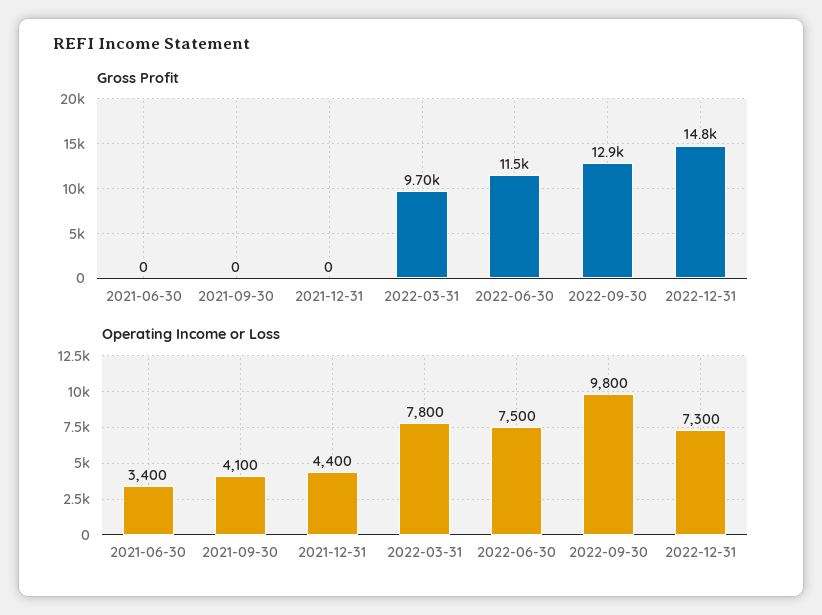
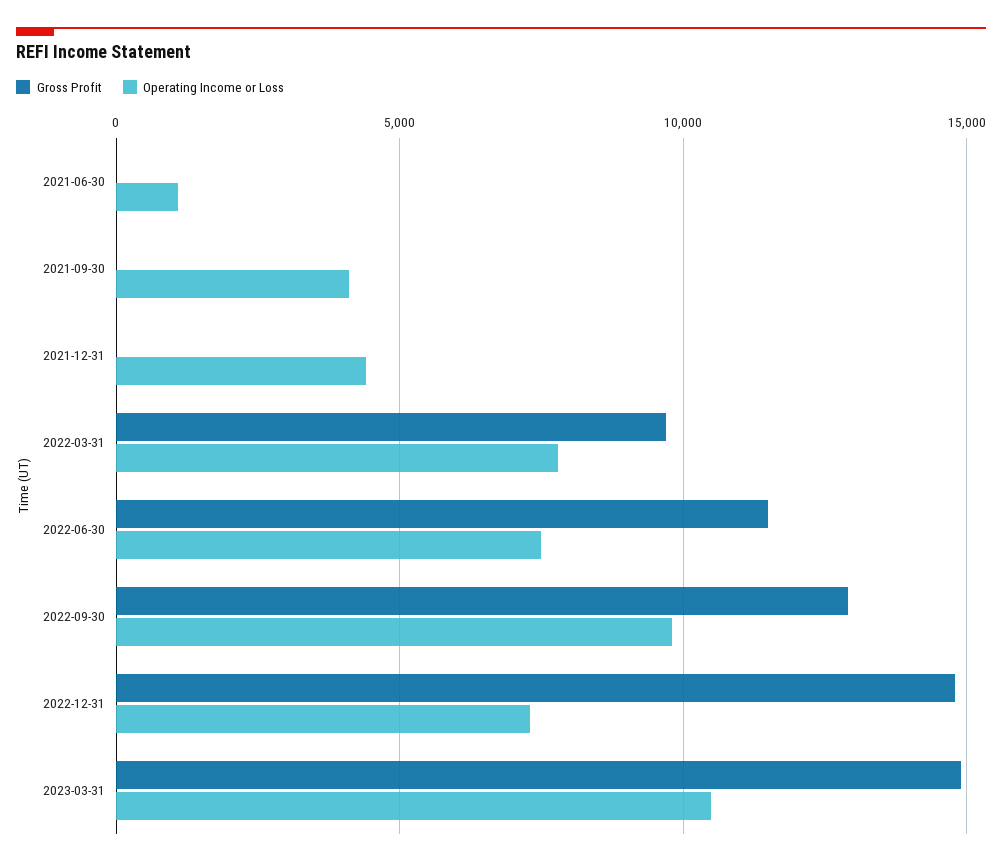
Operating Income or Loss, 2021-06-30: 3400 -> 1000
Gross Profit, 2023-03-31: none -> 15000
Operating Income or Loss, 2023-03-31: none -> 10500

